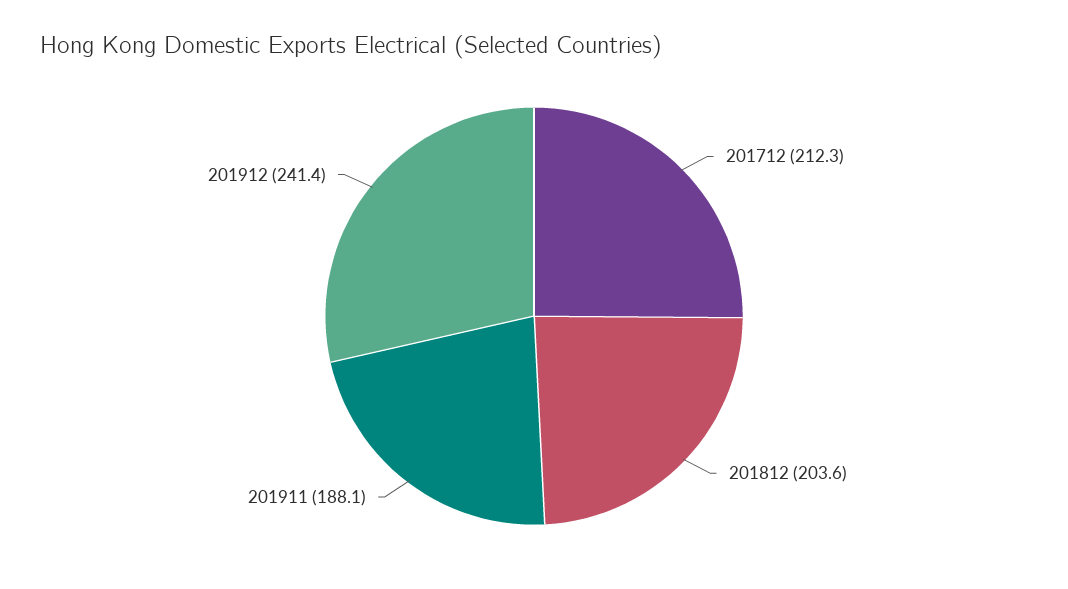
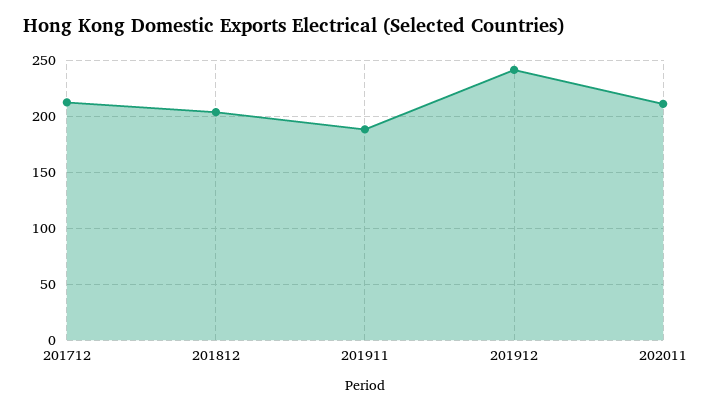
202011: none -> 210

